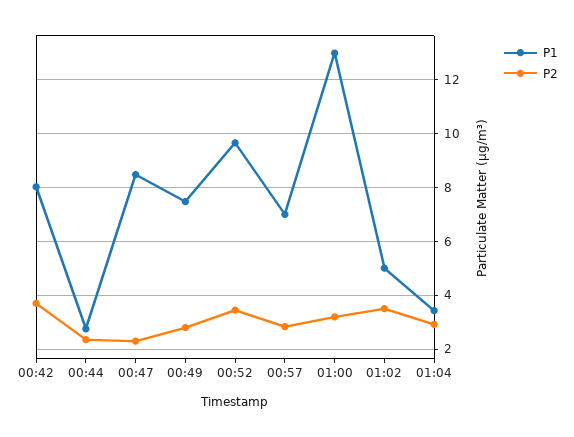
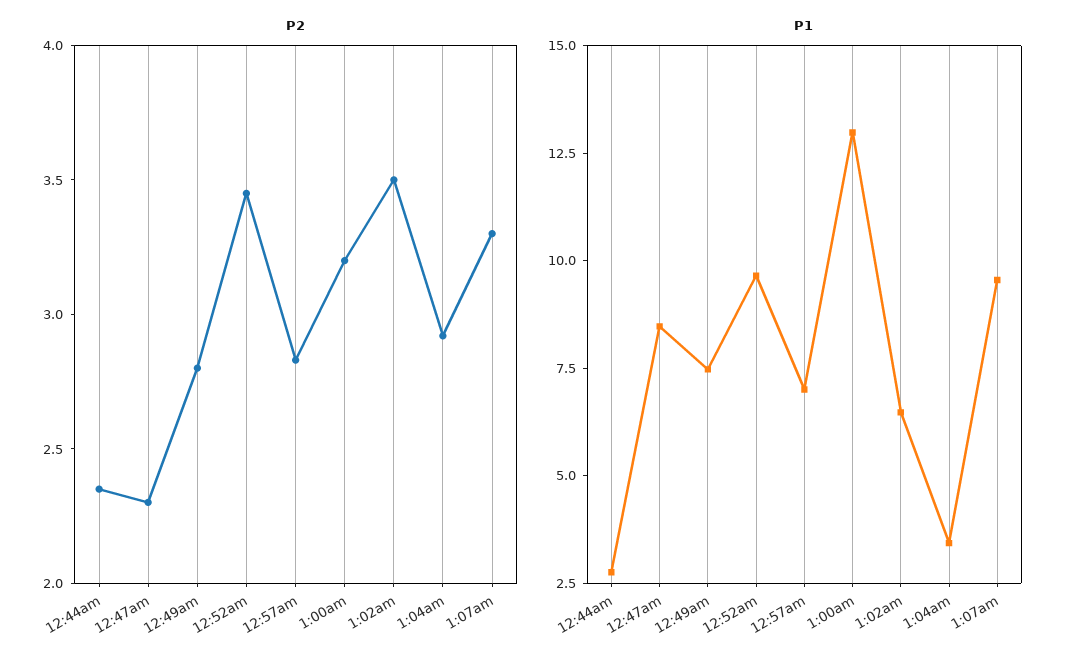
P1, 00:42: 8 -> none
P2, 00:42: 3.75 -> none
P1, 01:02: 5 -> 6.5
P2, 1:07am: none -> 3.3
P1, 1:07am: none -> 9.5

